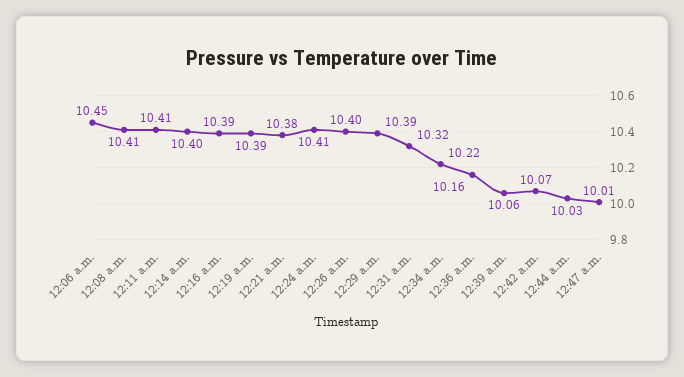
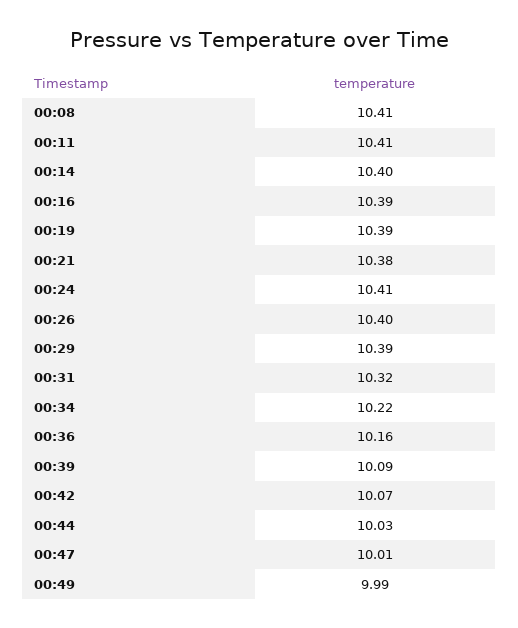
12:06 a.m.: 10.45 -> none
12:39 a.m.: 10.06 -> 10.09
00:49: none -> 9.99

